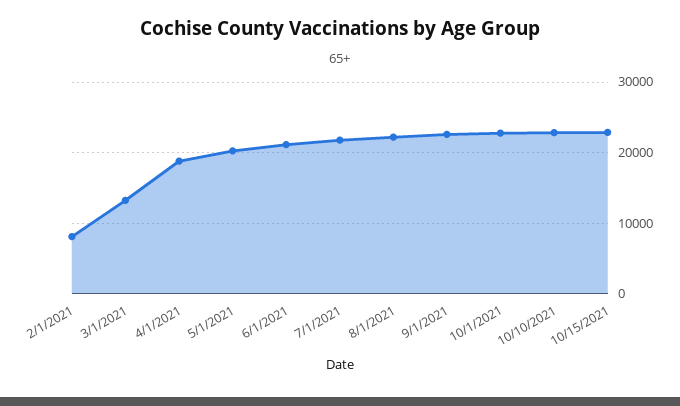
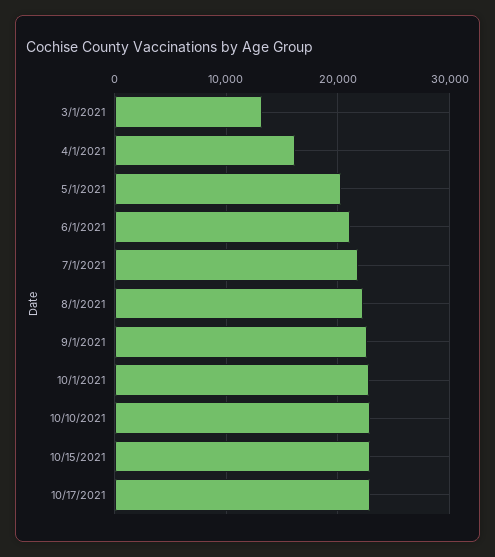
2/1/2021: 8000 -> none
4/1/2021: 19000 -> 16000
10/17/2021: none -> 23000

